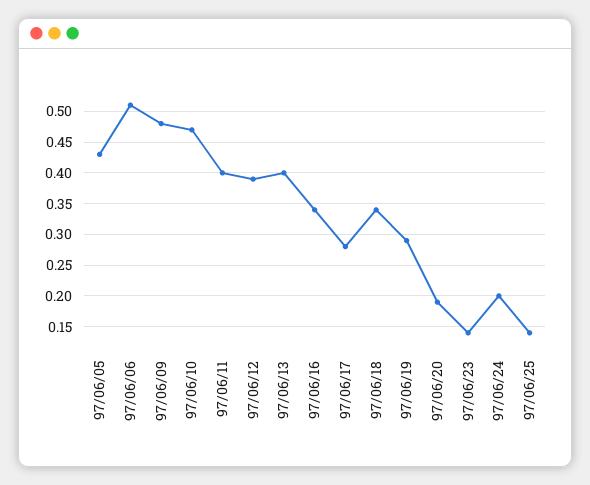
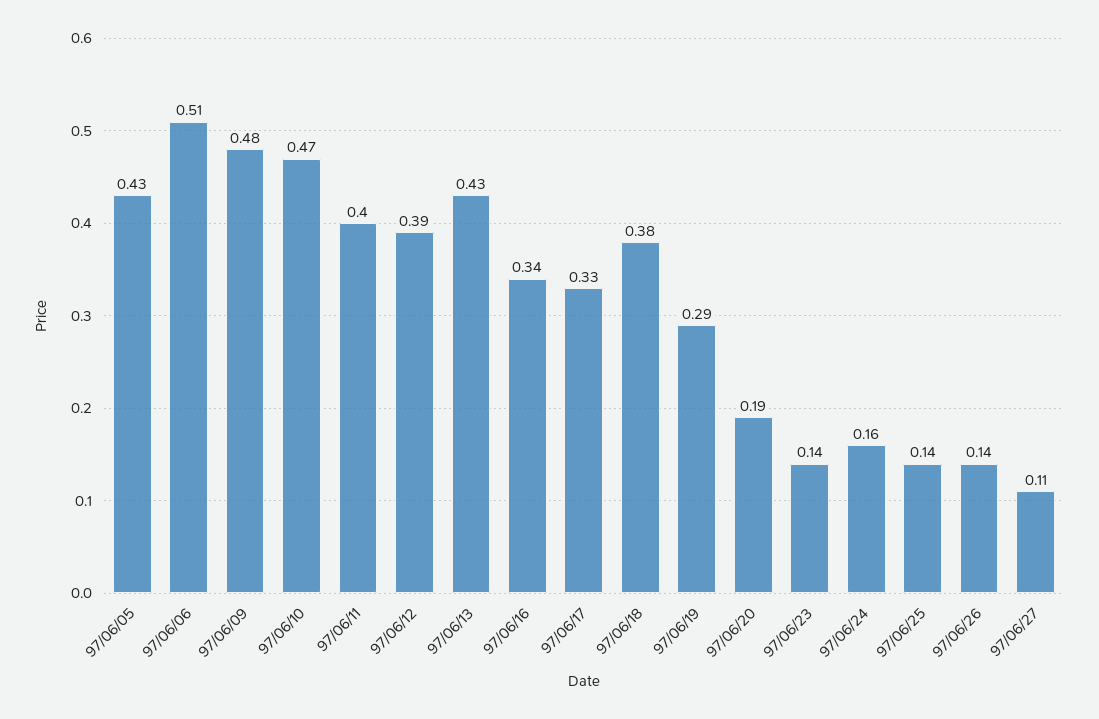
97/06/13: 0.4 -> 0.43
97/06/17: 0.28 -> 0.33
97/06/18: 0.34 -> 0.38
97/06/24: 0.2 -> 0.16
97/06/26: none -> 0.14
97/06/27: none -> 0.11

